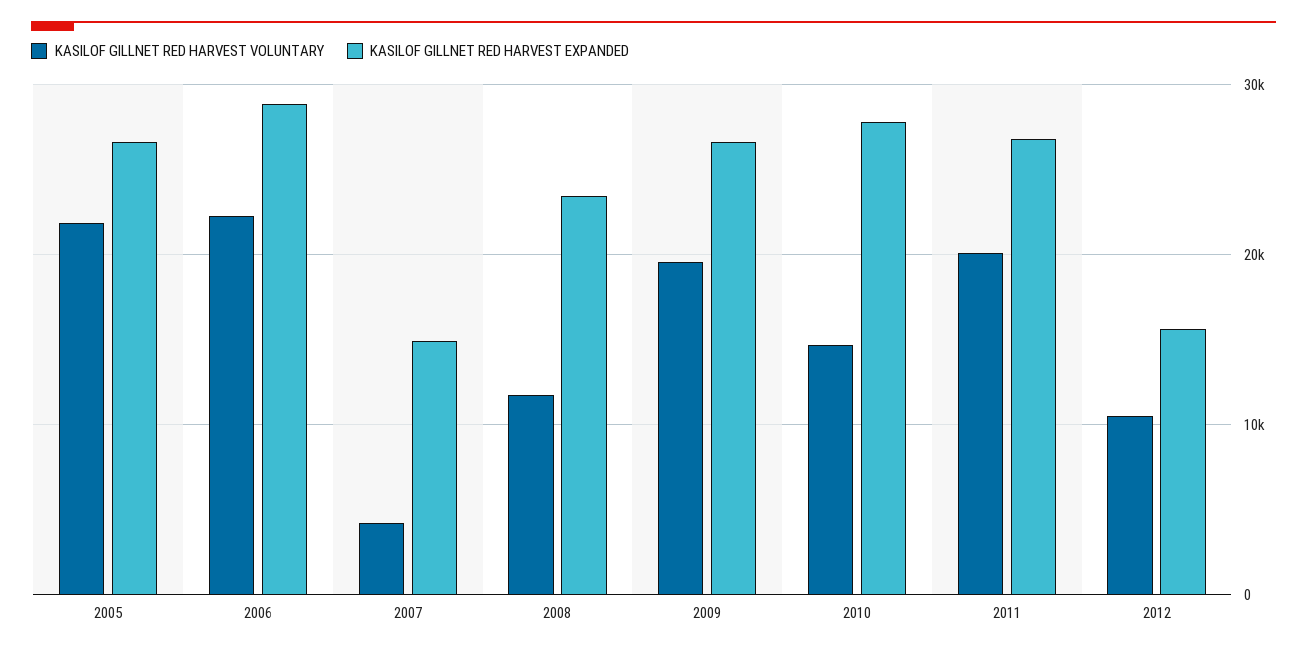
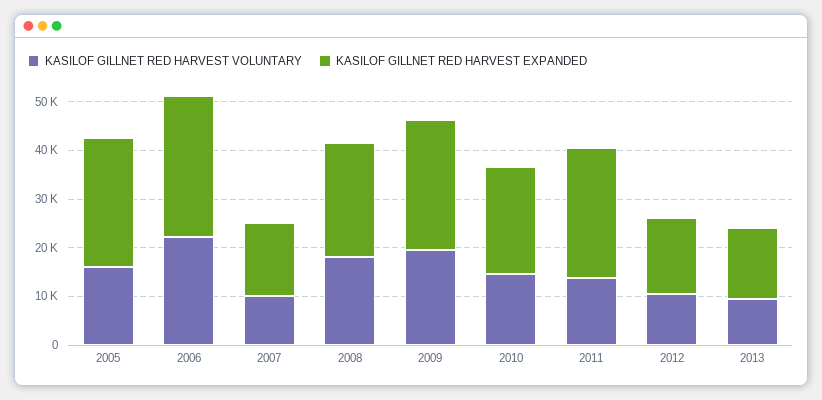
KASILOF GILLNET RED HARVEST VOLUNTARY, 2005: 22000 -> 16000
KASILOF GILLNET RED HARVEST VOLUNTARY, 2007: 4000 -> 10000
KASILOF GILLNET RED HARVEST VOLUNTARY, 2008: 12000 -> 18000
KASILOF GILLNET RED HARVEST EXPANDED, 2010: 28000 -> 22000
KASILOF GILLNET RED HARVEST VOLUNTARY, 2011: 20000 -> 14000
KASILOF GILLNET RED HARVEST VOLUNTARY, 2013: none -> 10000
KASILOF GILLNET RED HARVEST EXPANDED, 2013: none -> 14000

